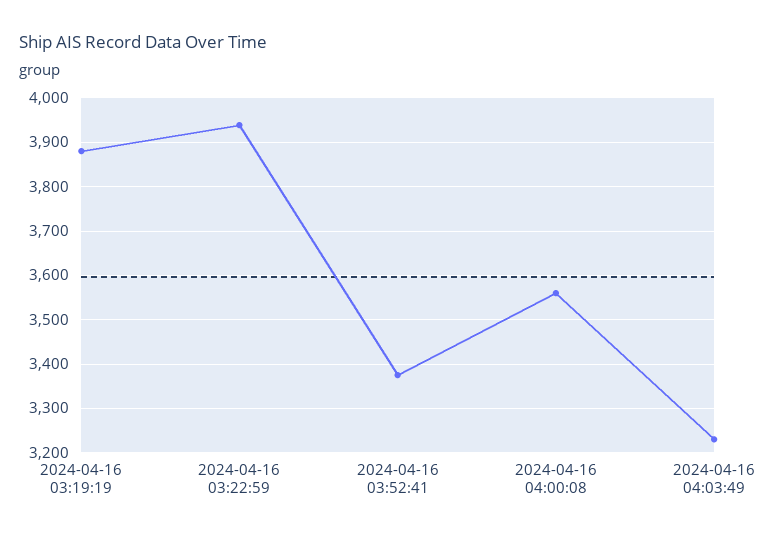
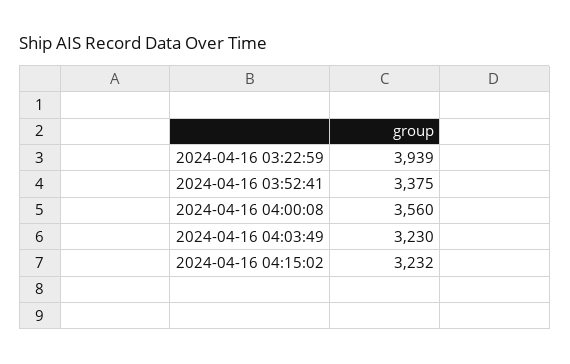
2024-04-16 03:19:19: 3880 -> none
2024-04-16 04:15:02: none -> 3232

